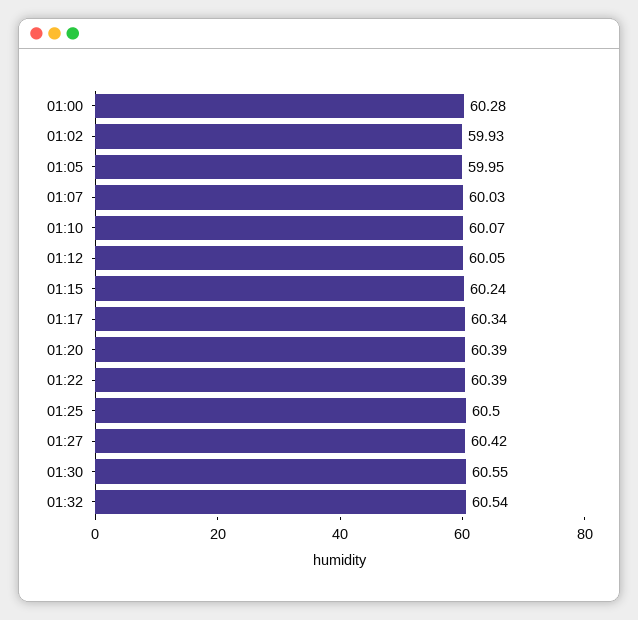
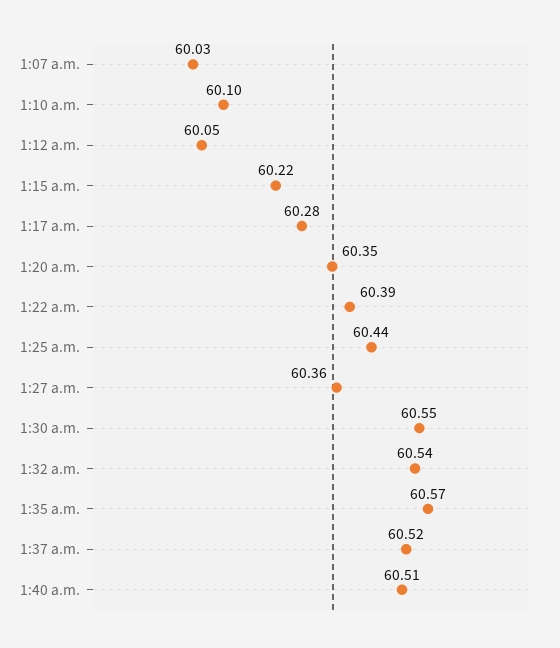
01:00: 60.28 -> none
01:02: 59.93 -> none
01:05: 59.95 -> none
01:10: 60.07 -> 60.1
01:15: 60.24 -> 60.22
01:17: 60.34 -> 60.28
01:20: 60.39 -> 60.35
01:25: 60.5 -> 60.44
01:27: 60.42 -> 60.36
1:35 a.m.: none -> 60.57
1:37 a.m.: none -> 60.52
1:40 a.m.: none -> 60.51

